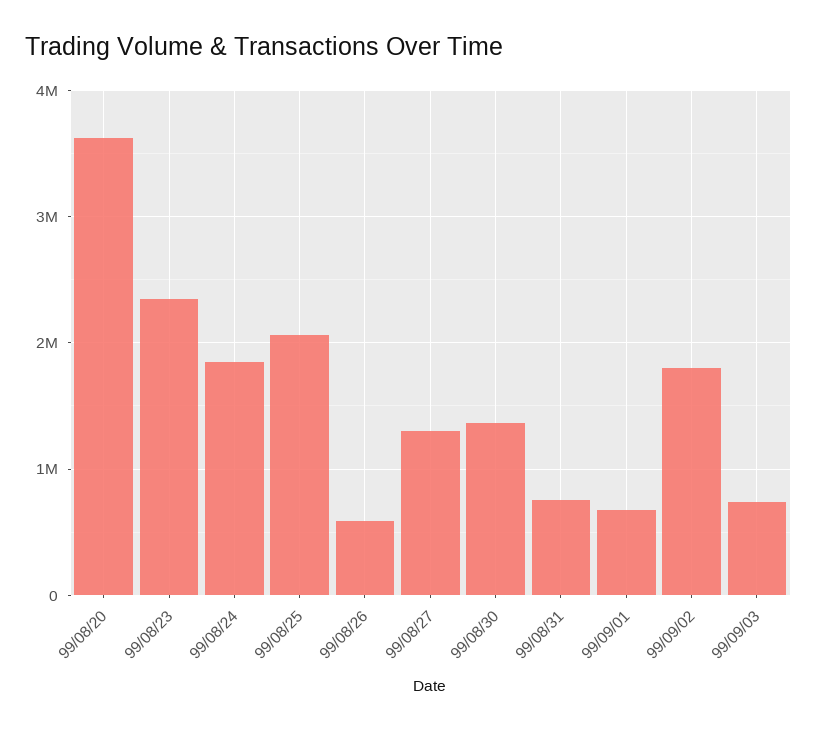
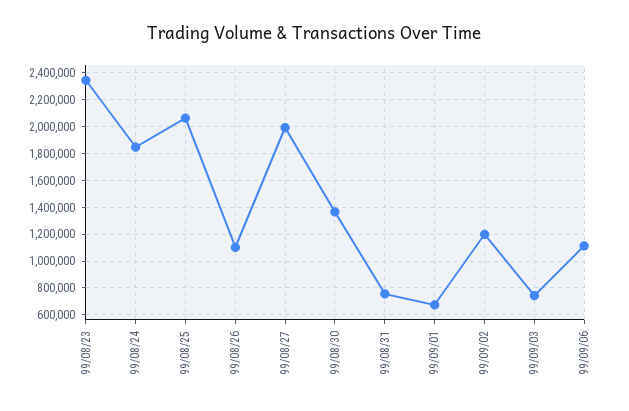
99/08/20: 3600000 -> none
99/08/26: 600000 -> 1100000
99/08/27: 1300000 -> 2000000
99/09/02: 1800000 -> 1200000
99/09/06: none -> 1100000

